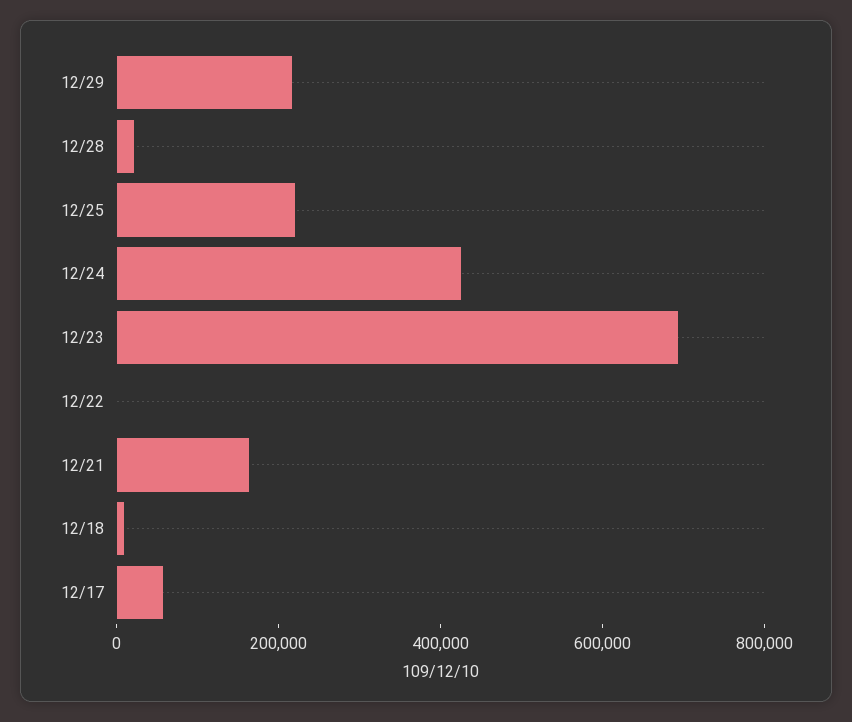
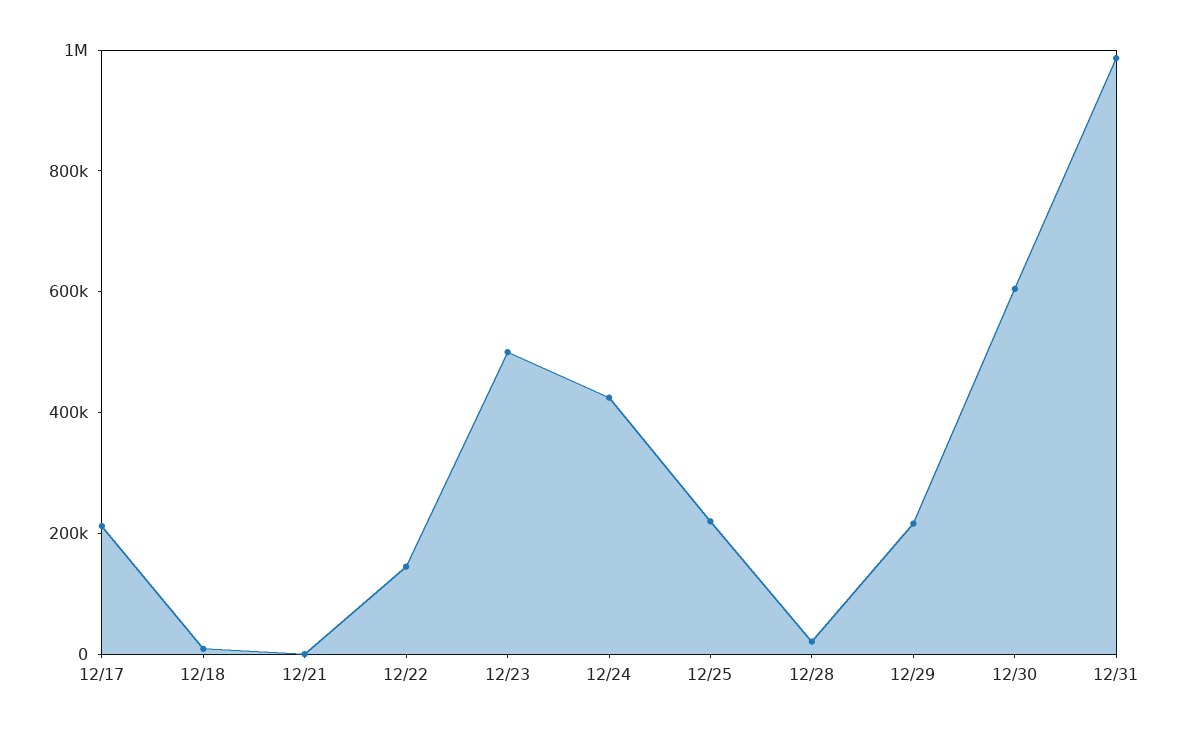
12/23: 700000 -> 500000
12/22: 0 -> 150000
12/21: 150000 -> 0
12/17: 50000 -> 200000
12/30: none -> 600000
12/31: none -> 1000000

